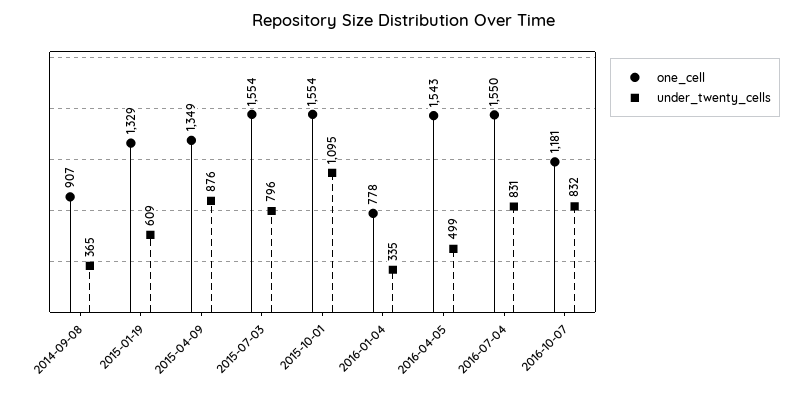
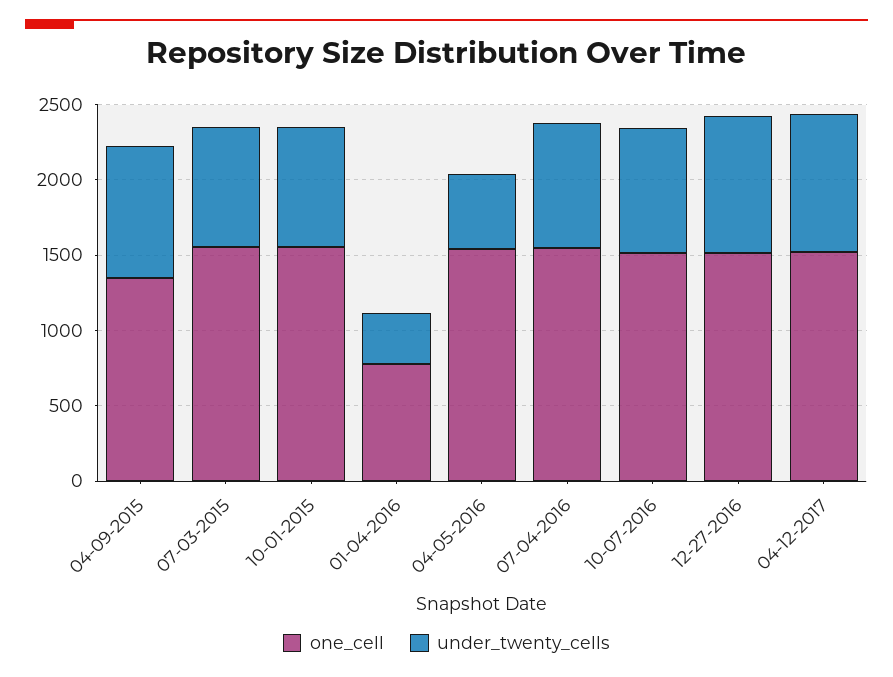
one_cell, 2014-09-08: 907 -> none
under_twenty_cells, 2014-09-08: 365 -> none
one_cell, 2015-01-19: 1329 -> none
under_twenty_cells, 2015-01-19: 609 -> none
under_twenty_cells, 2015-10-01: 1095 -> 800
one_cell, 2016-10-07: 1181 -> 1500
one_cell, 12-27-2016: none -> 1500
under_twenty_cells, 12-27-2016: none -> 900
one_cell, 04-12-2017: none -> 1500
under_twenty_cells, 04-12-2017: none -> 900

